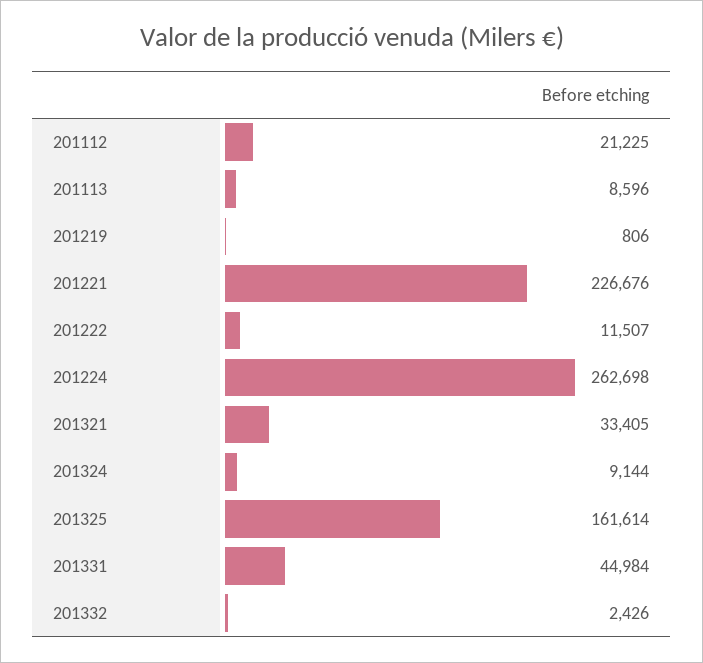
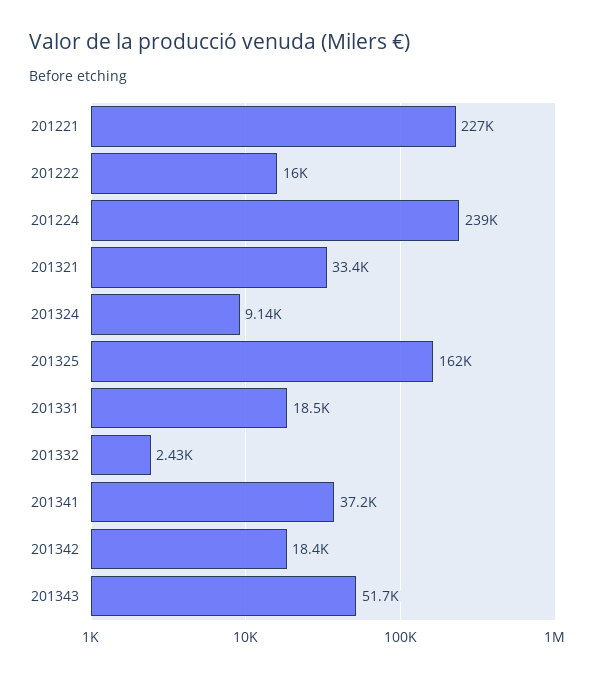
201112: 21225 -> none
201113: 8596 -> none
201219: 806 -> none
201222: 11507 -> 16000
201224: 262698 -> 239000
201331: 44984 -> 18500
201341: none -> 37200
201342: none -> 18400
201343: none -> 51700

